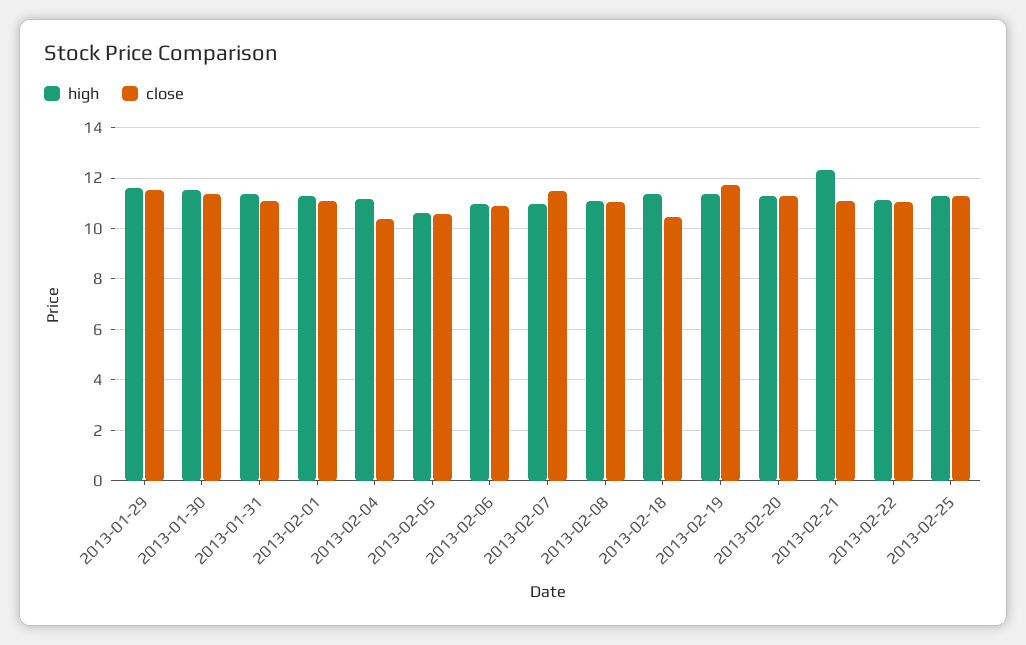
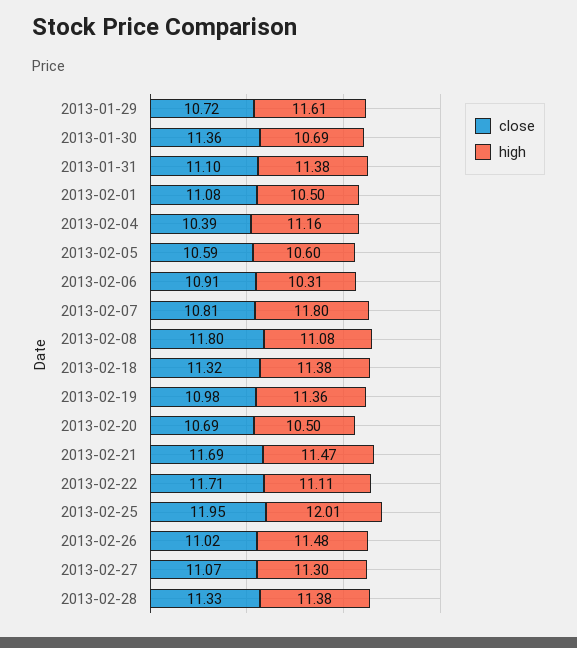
close, 2013-01-29: 11.5 -> 10.72
high, 2013-01-30: 11.5 -> 10.69
high, 2013-02-01: 11.25 -> 10.5
high, 2013-02-06: 11 -> 10.31
high, 2013-02-07: 11 -> 11.8
close, 2013-02-07: 11.5 -> 10.81
close, 2013-02-08: 11 -> 11.8
close, 2013-02-18: 10.5 -> 11.32
close, 2013-02-19: 11.75 -> 10.98
high, 2013-02-20: 11.25 -> 10.5
close, 2013-02-20: 11.25 -> 10.69
high, 2013-02-21: 12.25 -> 11.47
close, 2013-02-21: 11 -> 11.69
close, 2013-02-22: 11 -> 11.71
high, 2013-02-25: 11.25 -> 12.01
close, 2013-02-25: 11.25 -> 11.95
close, 2013-02-26: none -> 11.02
high, 2013-02-26: none -> 11.48
close, 2013-02-27: none -> 11.07
high, 2013-02-27: none -> 11.3
close, 2013-02-28: none -> 11.33
high, 2013-02-28: none -> 11.38

